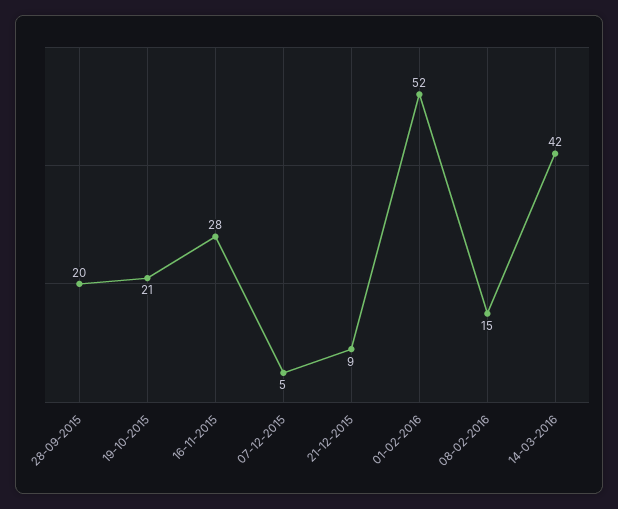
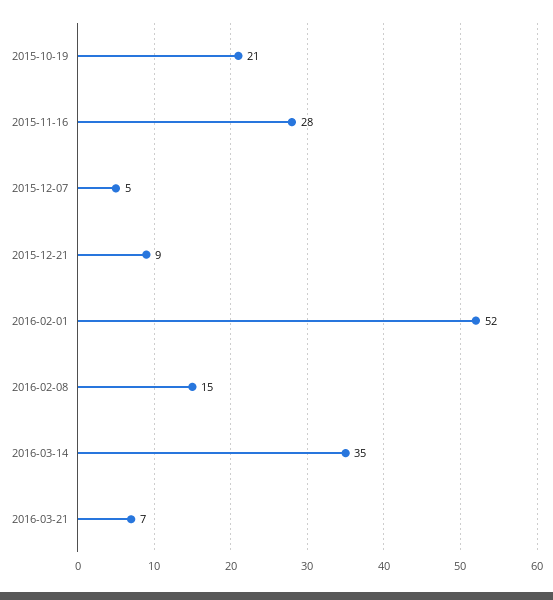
28-09-2015: 20 -> none
14-03-2016: 42 -> 35
2016-03-21: none -> 7

